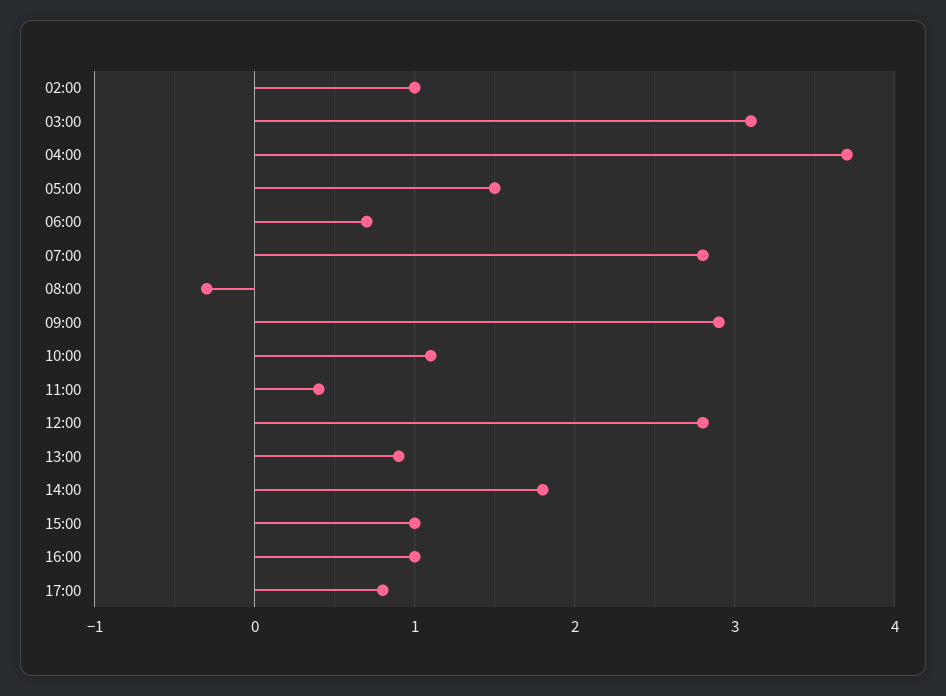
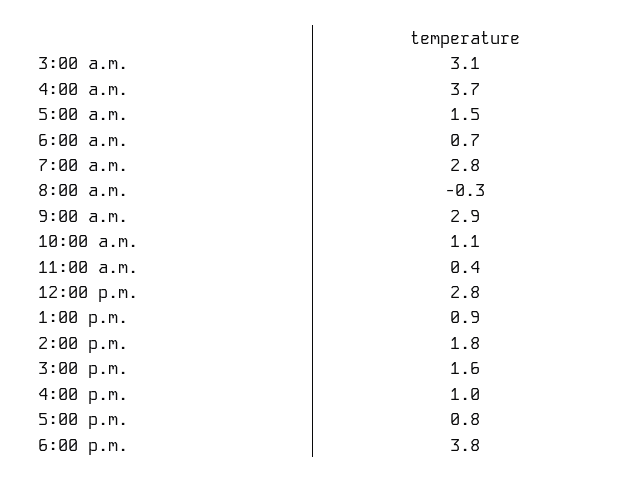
02:00: 1 -> none
15:00: 1 -> 1.6
6:00 p.m.: none -> 3.8

